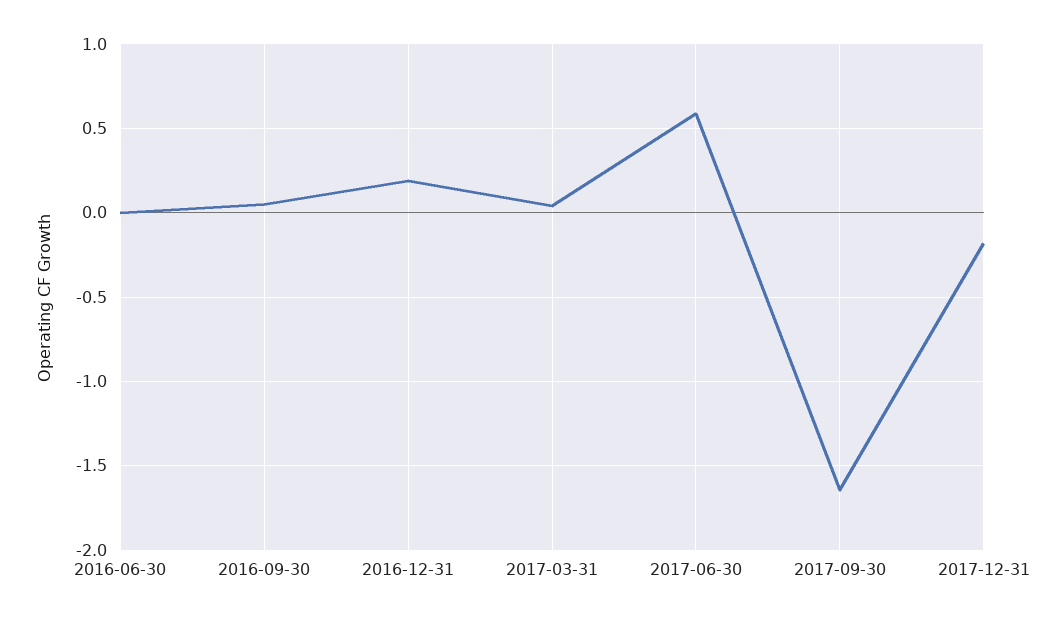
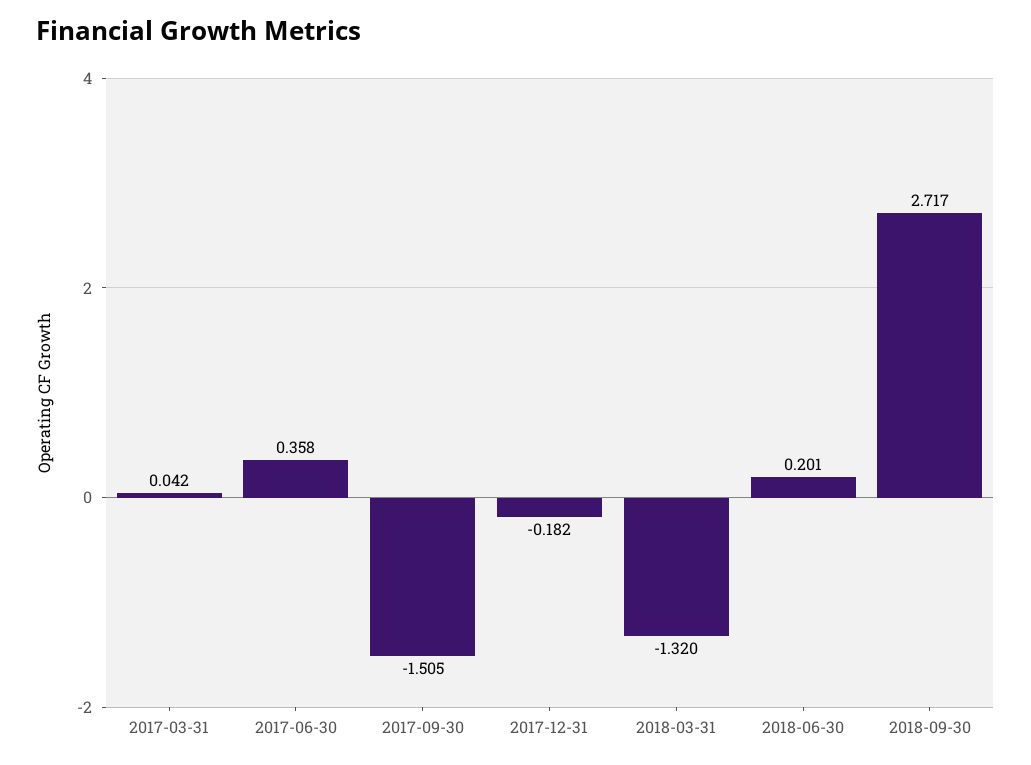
2016-06-30: 0 -> none
2016-09-30: 0.05 -> none
2016-12-31: 0.2 -> none
2017-06-30: 0.6 -> 0.358
2017-09-30: -1.65 -> -1.505
2018-03-31: none -> -1.32
2018-06-30: none -> 0.201
2018-09-30: none -> 2.717

